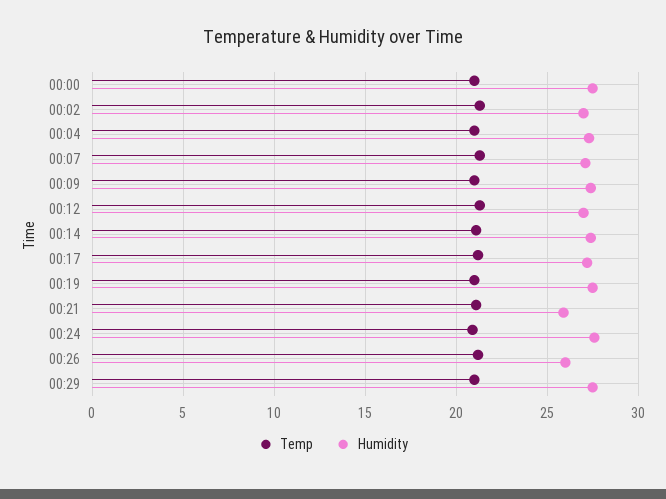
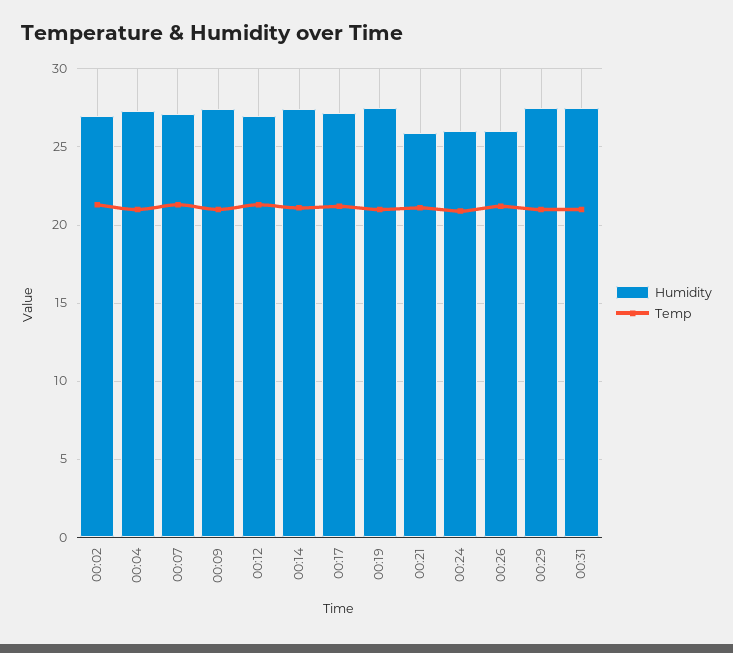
Temp, 00:00: 21 -> none
Humidity, 00:00: 27.5 -> none
Humidity, 00:24: 27.5 -> 26
Humidity, 00:31: none -> 27.5
Temp, 00:31: none -> 21

